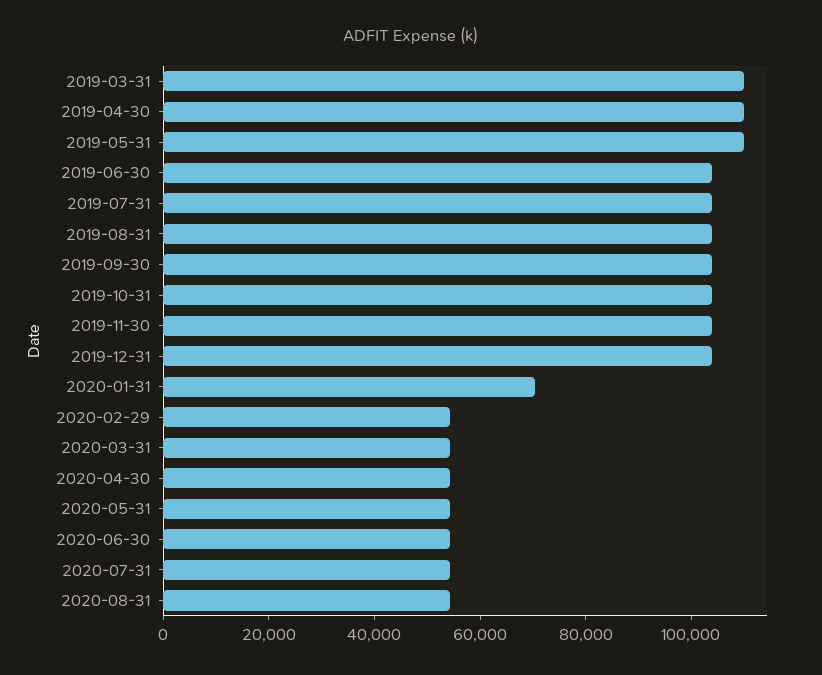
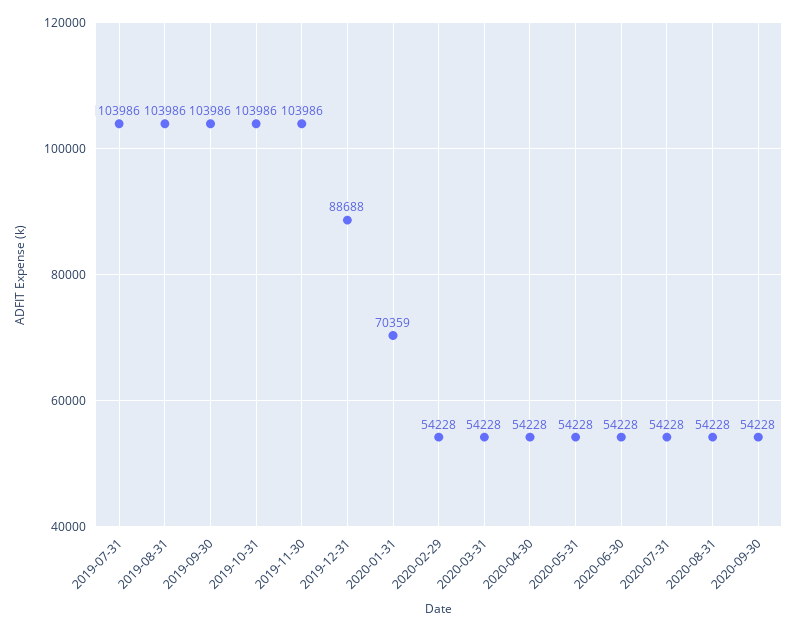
2019-03-31: 110000 -> none
2019-04-30: 110000 -> none
2019-05-31: 110000 -> none
2019-06-30: 105000 -> none
2019-12-31: 105000 -> 88688
2020-09-30: none -> 54228

